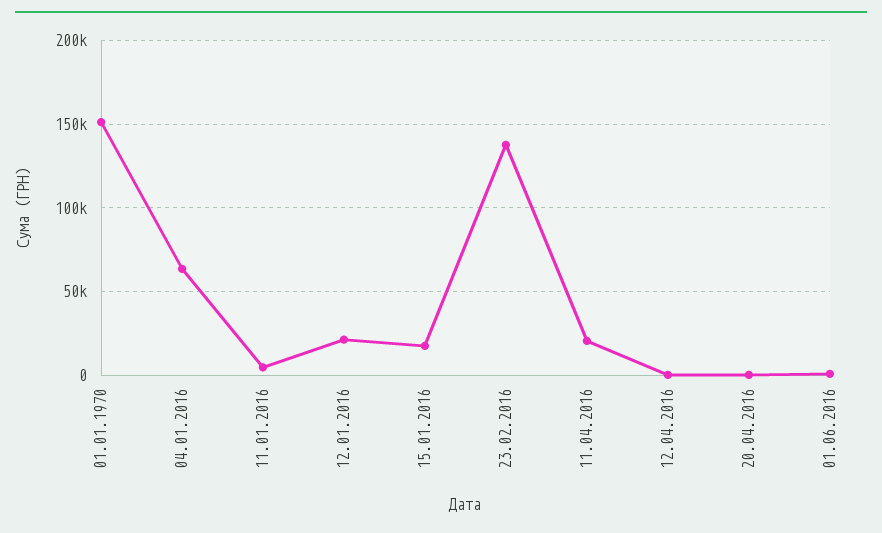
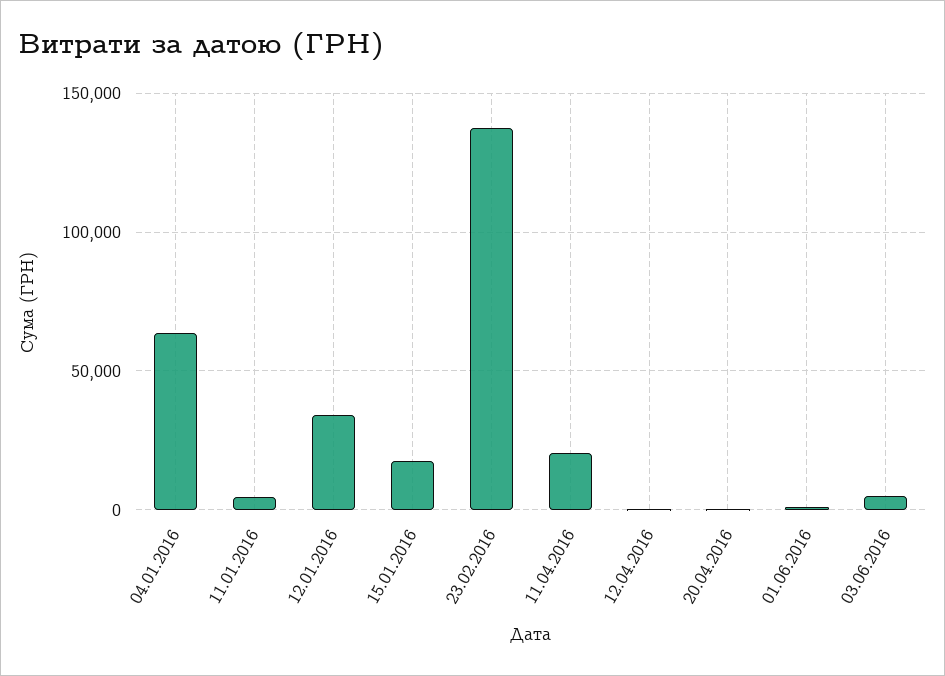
01.01.1970: 150000 -> none
12.01.2016: 20000 -> 35000
03.06.2016: none -> 5000

